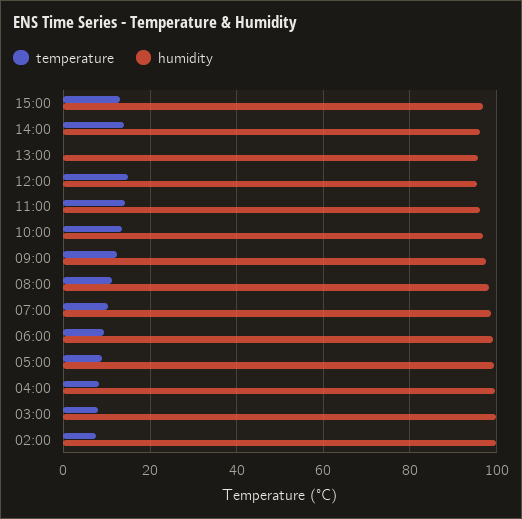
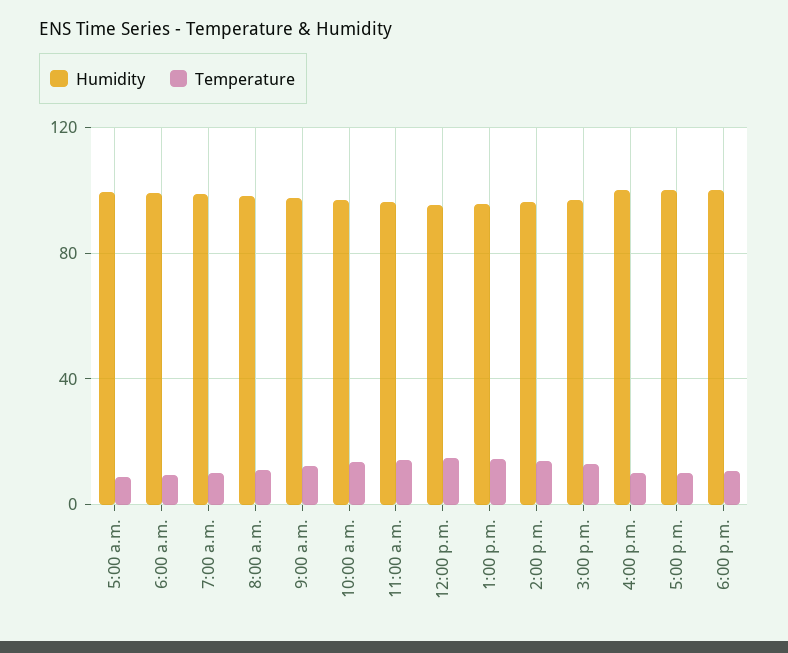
temperature, 13:00: 0 -> 15
temperature, 04:00: 8 -> none
humidity, 04:00: 100 -> none
temperature, 03:00: 8 -> none
humidity, 03:00: 100 -> none
temperature, 02:00: 8 -> none
humidity, 02:00: 100 -> none
humidity, 4:00 p.m.: none -> 100
temperature, 4:00 p.m.: none -> 10
humidity, 5:00 p.m.: none -> 100
temperature, 5:00 p.m.: none -> 10
humidity, 6:00 p.m.: none -> 100
temperature, 6:00 p.m.: none -> 10

